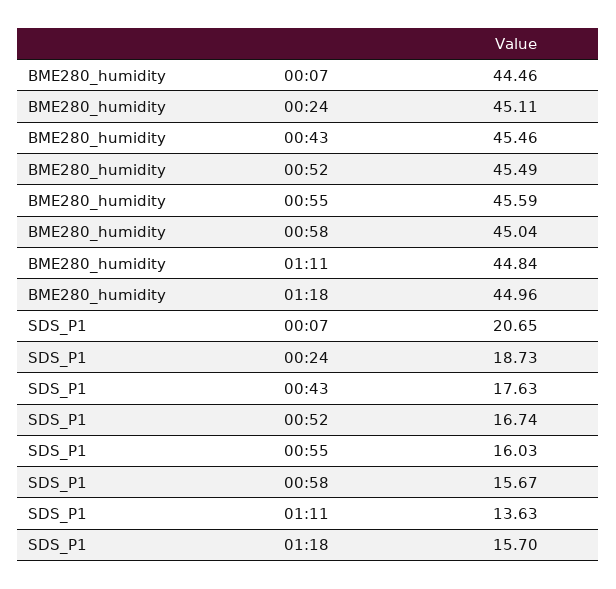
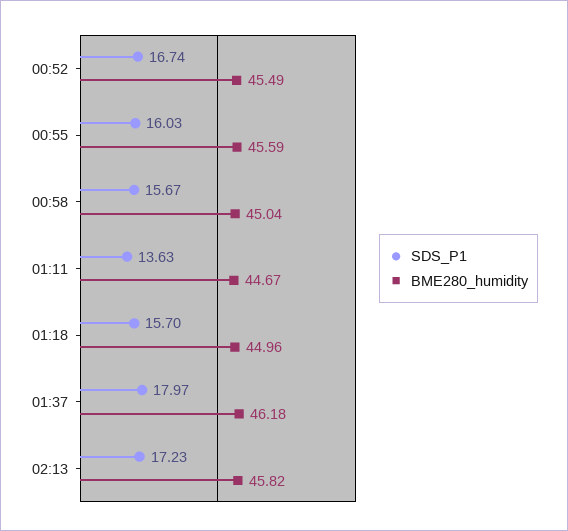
BME280_humidity, 00:07: 44.46 -> none
BME280_humidity, 00:24: 45.11 -> none
BME280_humidity, 00:43: 45.46 -> none
BME280_humidity, 01:11: 44.84 -> 44.67
SDS_P1, 00:07: 20.65 -> none
SDS_P1, 00:24: 18.73 -> none
SDS_P1, 00:43: 17.63 -> none
SDS_P1, 01:37: none -> 17.97
BME280_humidity, 01:37: none -> 46.18
SDS_P1, 02:13: none -> 17.23
BME280_humidity, 02:13: none -> 45.82

